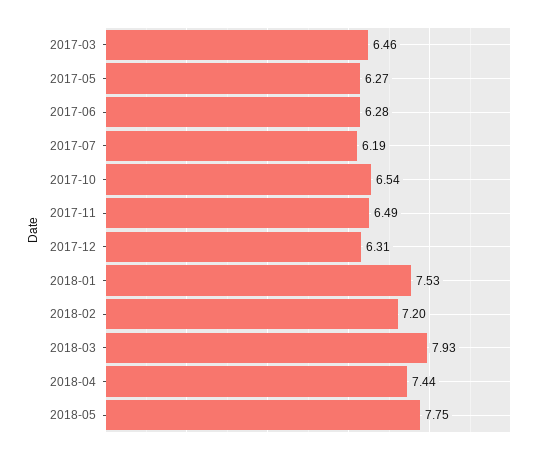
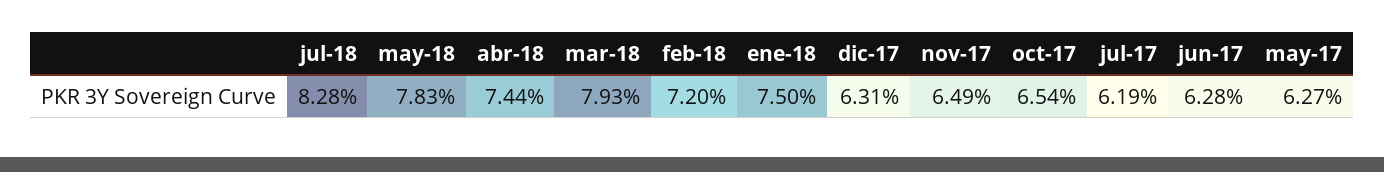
2017-03: 6.46 -> none
2018-01: 7.53 -> 7.5
2018-05: 7.75 -> 7.83
jul-18: none -> 8.28

